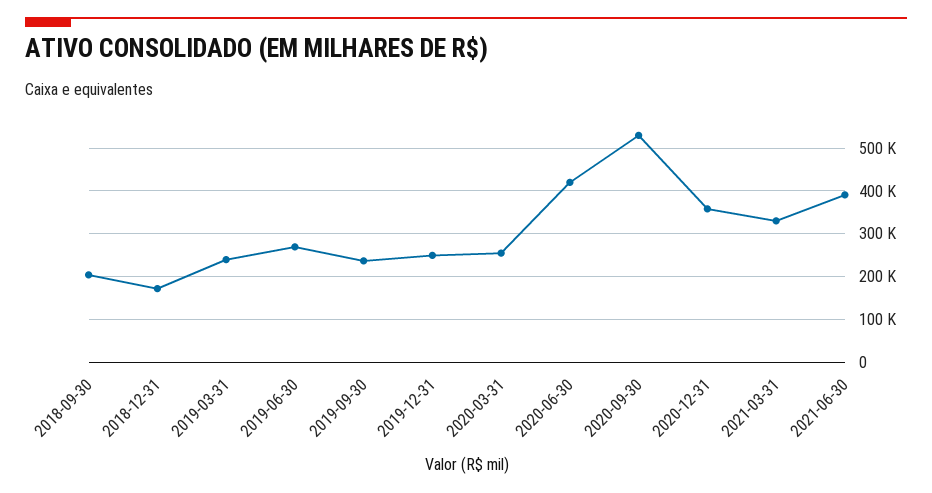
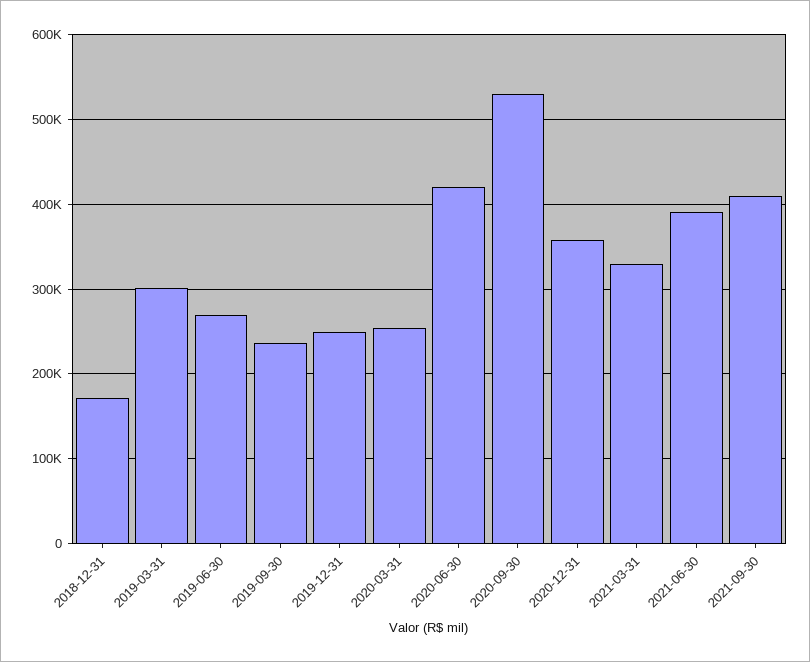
2018-09-30: 200000 -> none
2019-03-31: 240000 -> 300000
2021-09-30: none -> 410000

